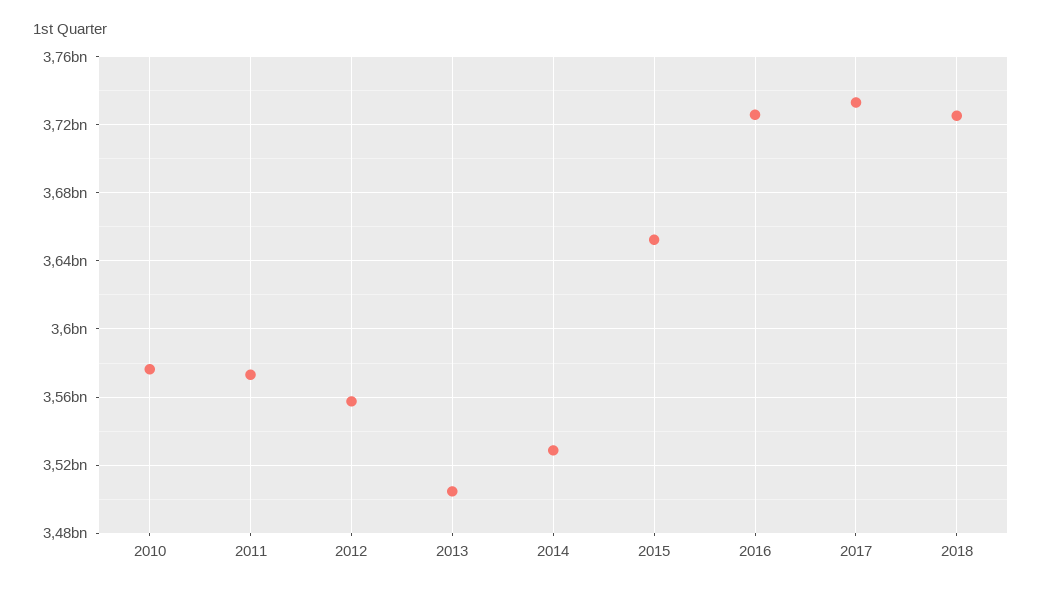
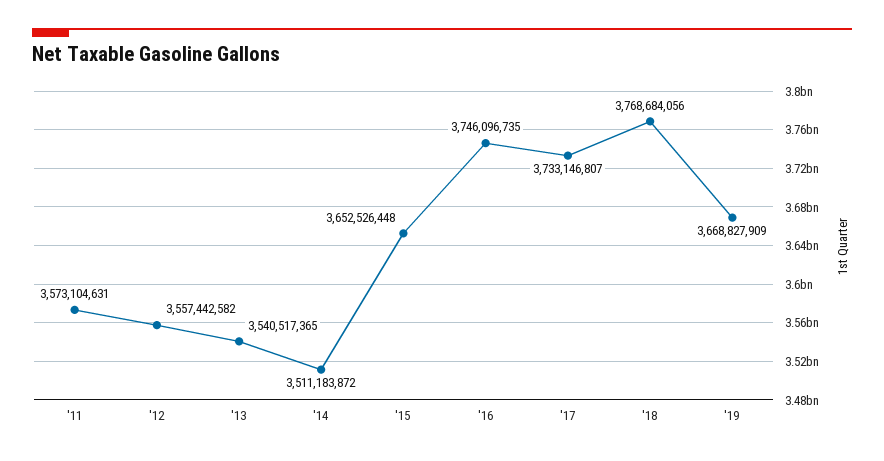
2010: 3575000000 -> none
2013: 3505000000 -> 3540517365
2014: 3530000000 -> 3511183872
2016: 3725000000 -> 3746096735
2018: 3725000000 -> 3768684056
'19: none -> 3668827909

